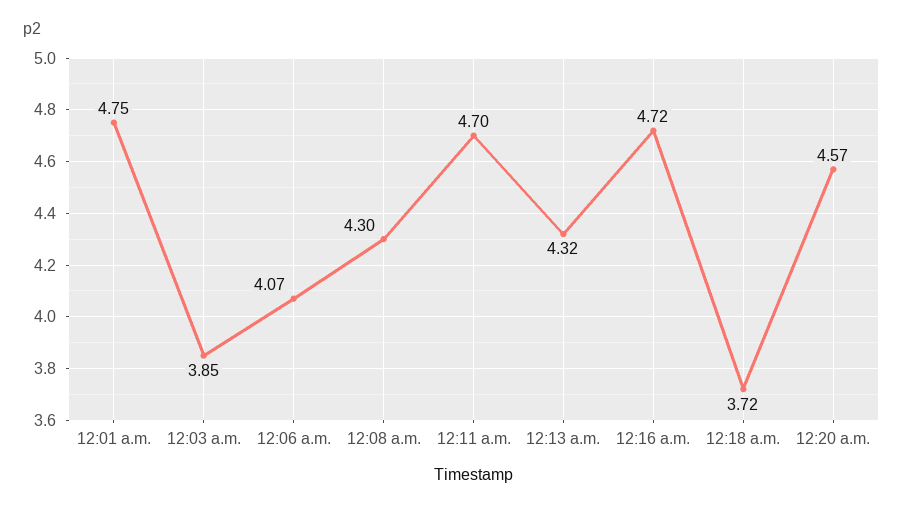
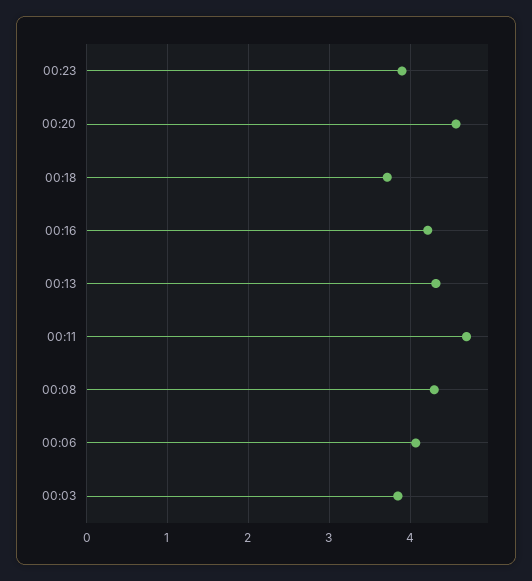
12:01 a.m.: 4.75 -> none
12:16 a.m.: 4.72 -> 4.2
00:23: none -> 3.9

